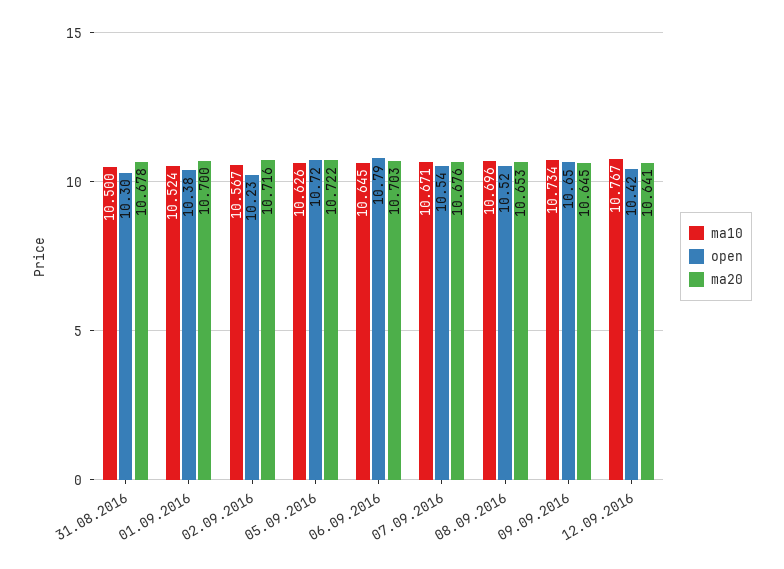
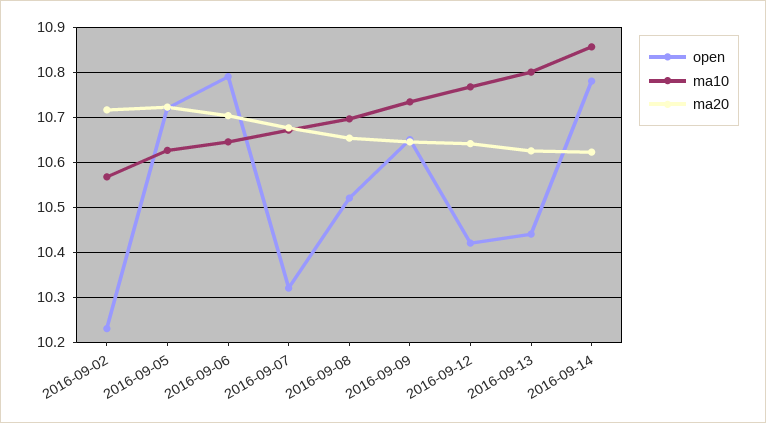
ma10, 31.08.2016: 10.5 -> none
open, 31.08.2016: 10.3 -> none
ma20, 31.08.2016: 10.678 -> none
ma10, 01.09.2016: 10.524 -> none
open, 01.09.2016: 10.38 -> none
ma20, 01.09.2016: 10.7 -> none
open, 07.09.2016: 10.54 -> 10.32
open, 2016-09-13: none -> 10.44
ma10, 2016-09-13: none -> 10.8
ma20, 2016-09-13: none -> 10.62
open, 2016-09-14: none -> 10.78
ma10, 2016-09-14: none -> 10.86
ma20, 2016-09-14: none -> 10.62

